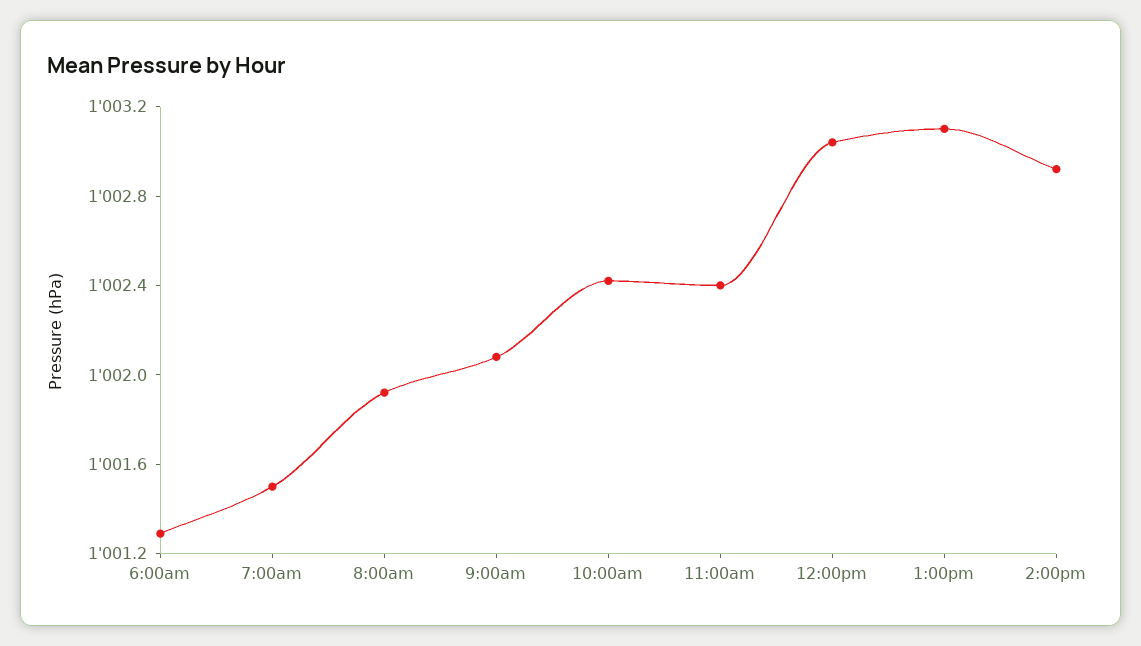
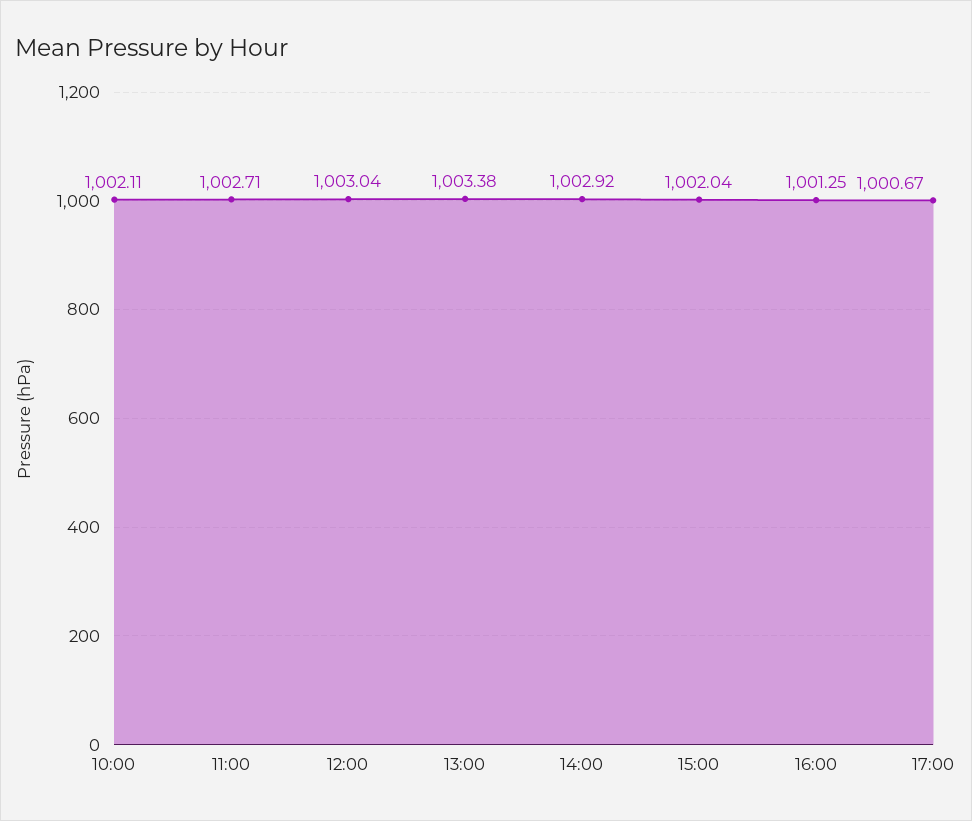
6:00am: 1001.3 -> none
7:00am: 1001.5 -> none
8:00am: 1001.9 -> none
9:00am: 1002.1 -> none
10:00am: 1002.4 -> 1002.11
11:00am: 1002.4 -> 1002.71
1:00pm: 1003.1 -> 1003.38
15:00: none -> 1002.04
16:00: none -> 1001.25
17:00: none -> 1000.67

